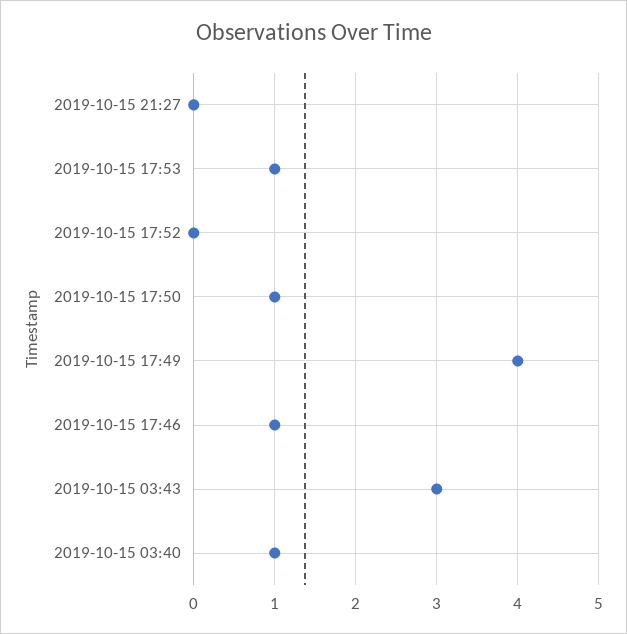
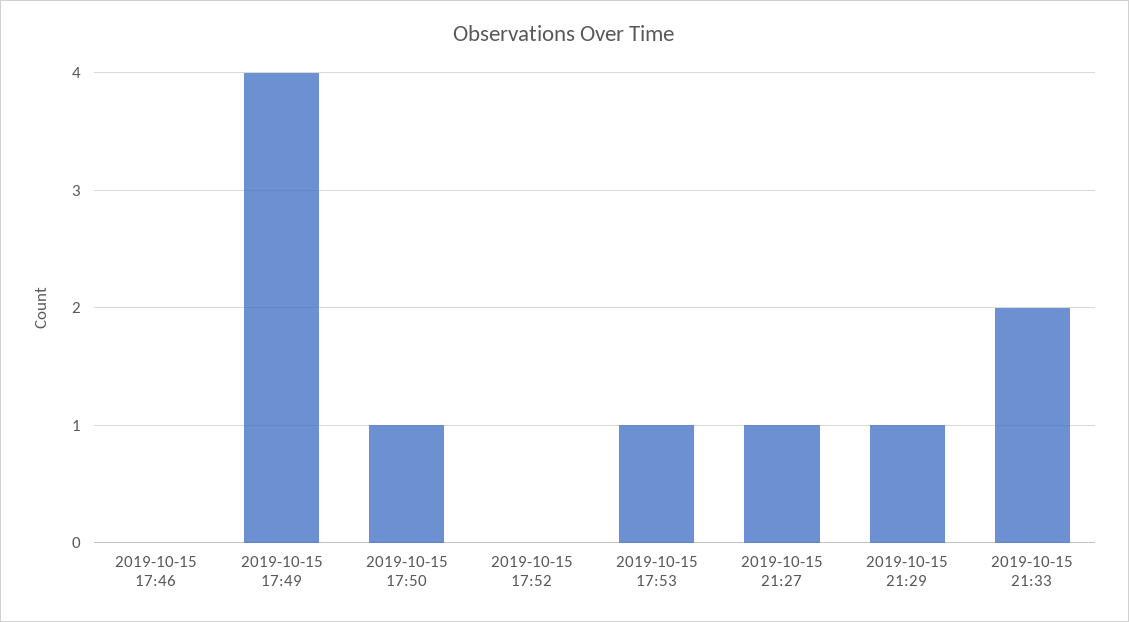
2019-10-15 21:27: 0 -> 1
2019-10-15 17:46: 1 -> 0
2019-10-15 03:43: 3 -> none
2019-10-15 03:40: 1 -> none
2019-10-15 21:29: none -> 1
2019-10-15 21:33: none -> 2

